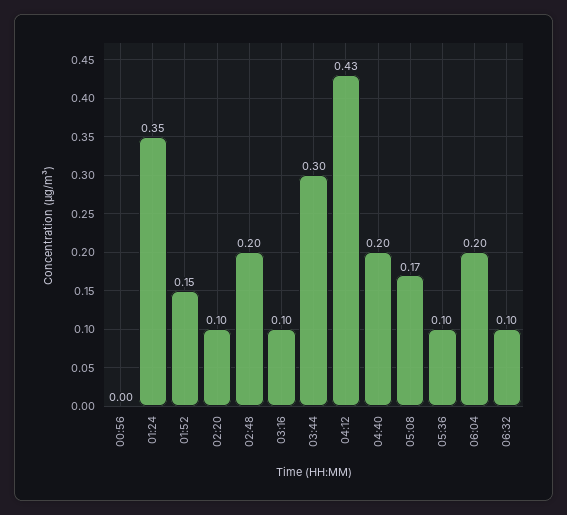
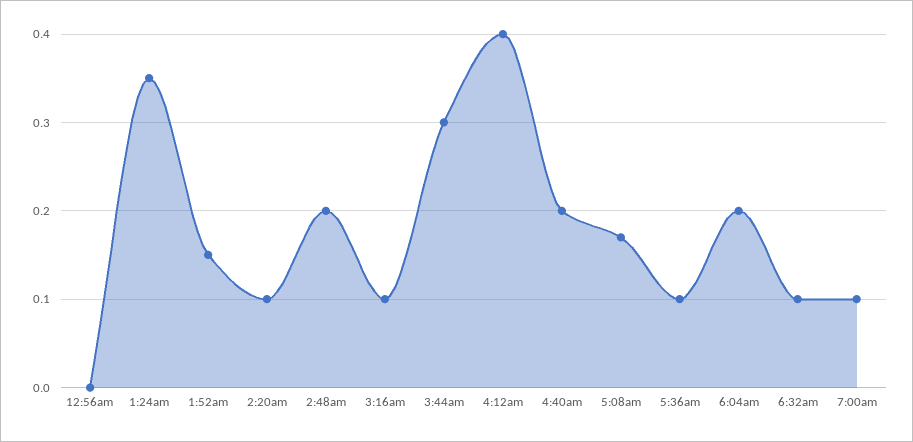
04:12: 0.43 -> 0.4
7:00am: none -> 0.1

